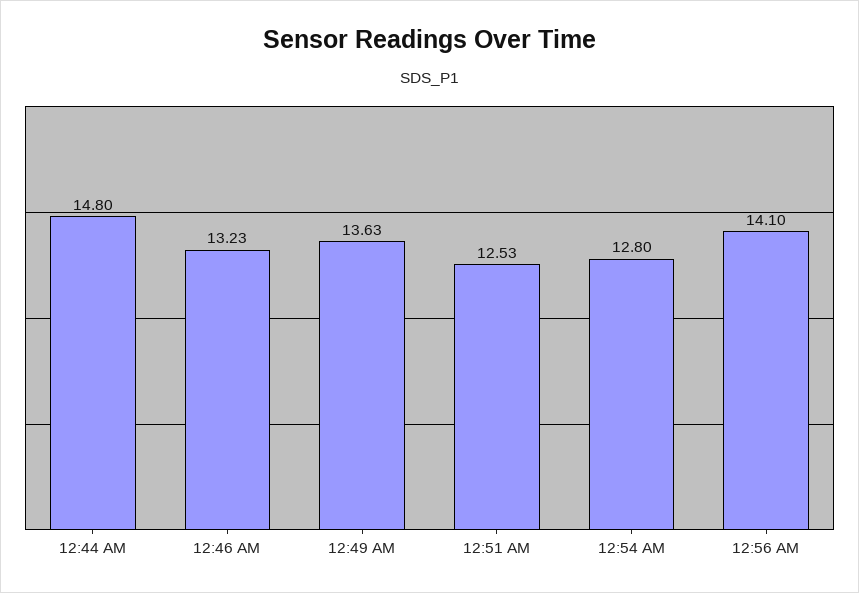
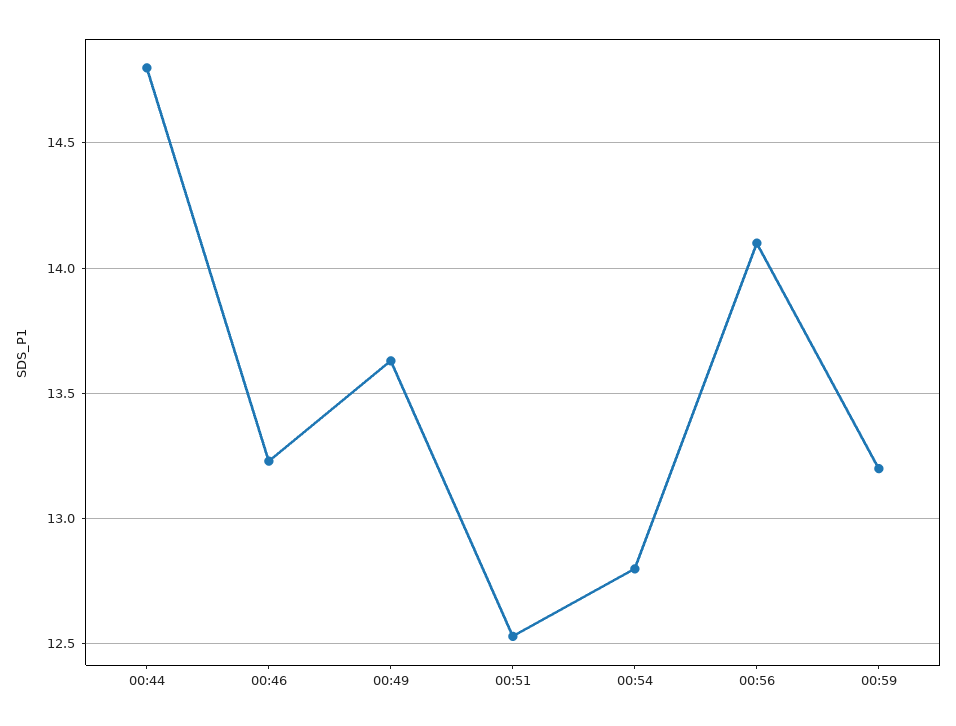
00:59: none -> 13.2

